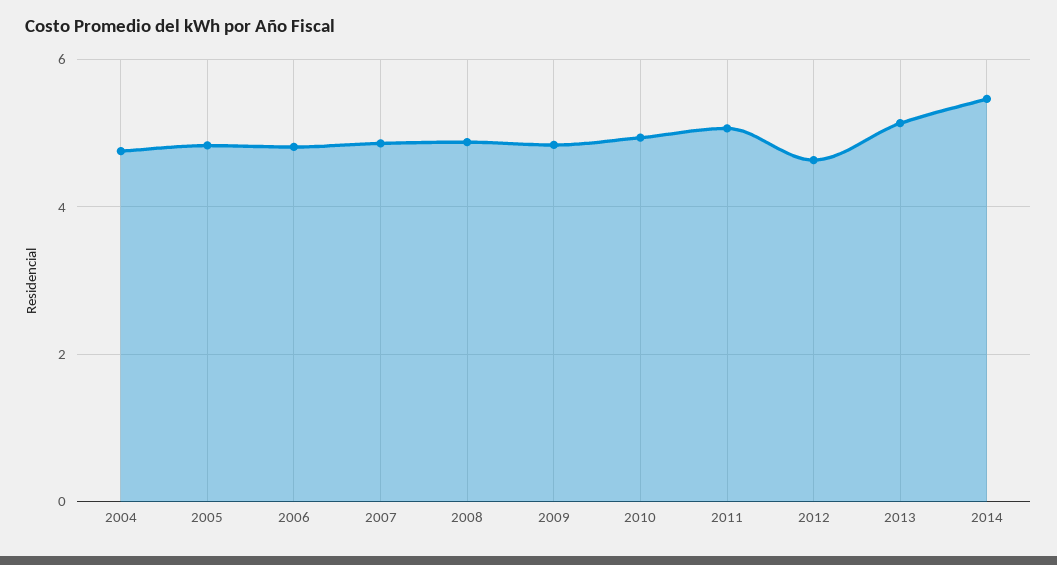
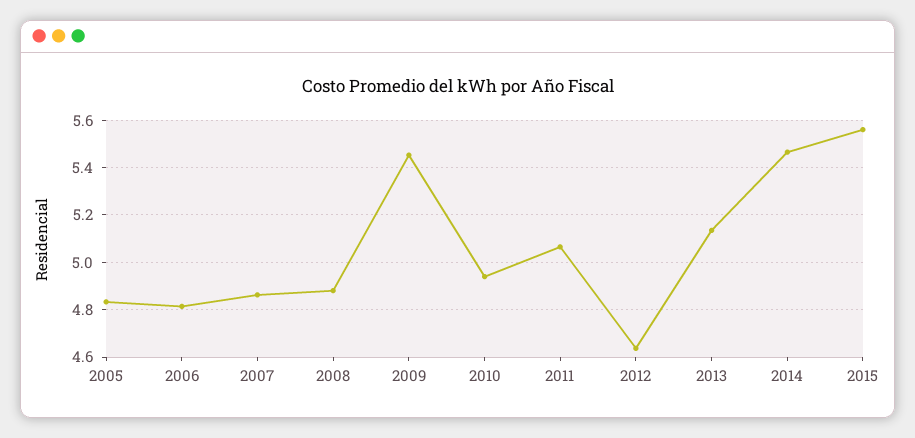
2004: 4.8 -> none
2009: 4.8 -> 5.45
2015: none -> 5.55

